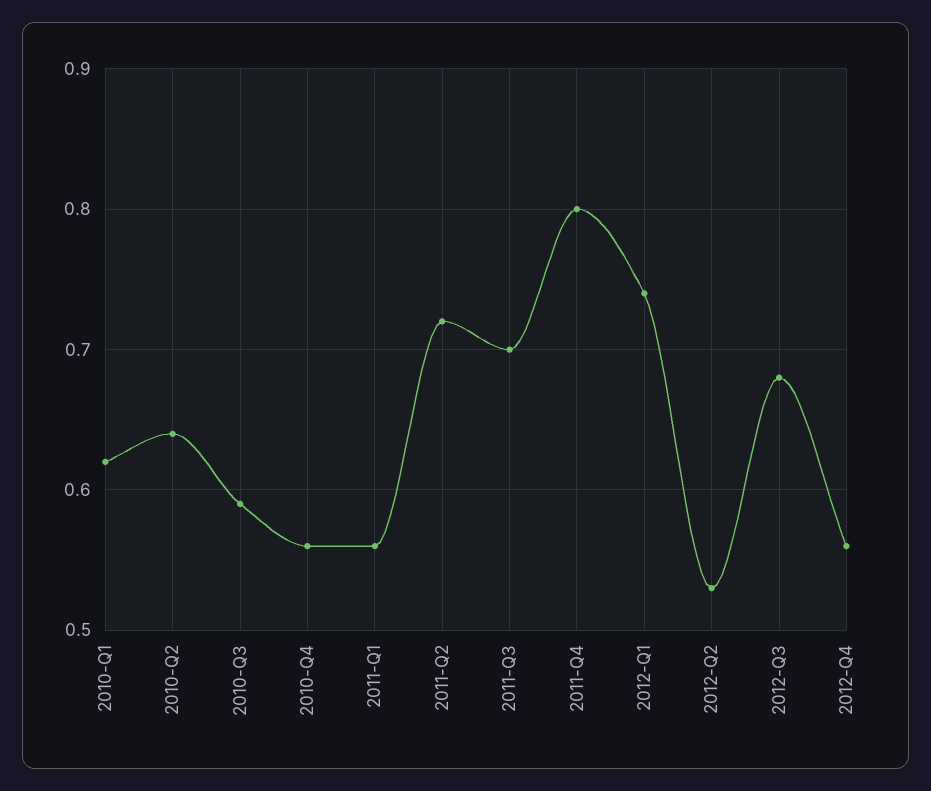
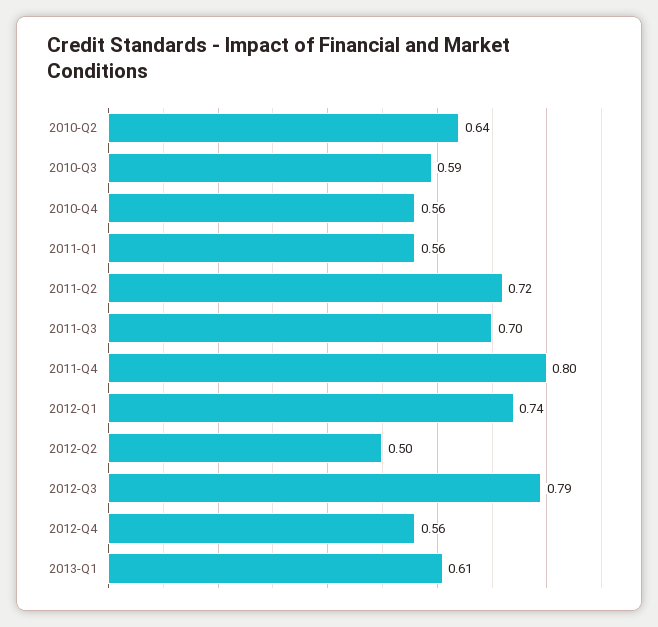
2010-Q1: 0.62 -> none
2012-Q2: 0.53 -> 0.5
2012-Q3: 0.68 -> 0.79
2013-Q1: none -> 0.61

